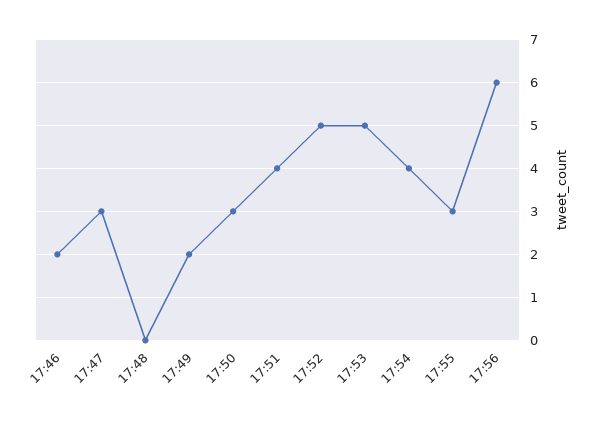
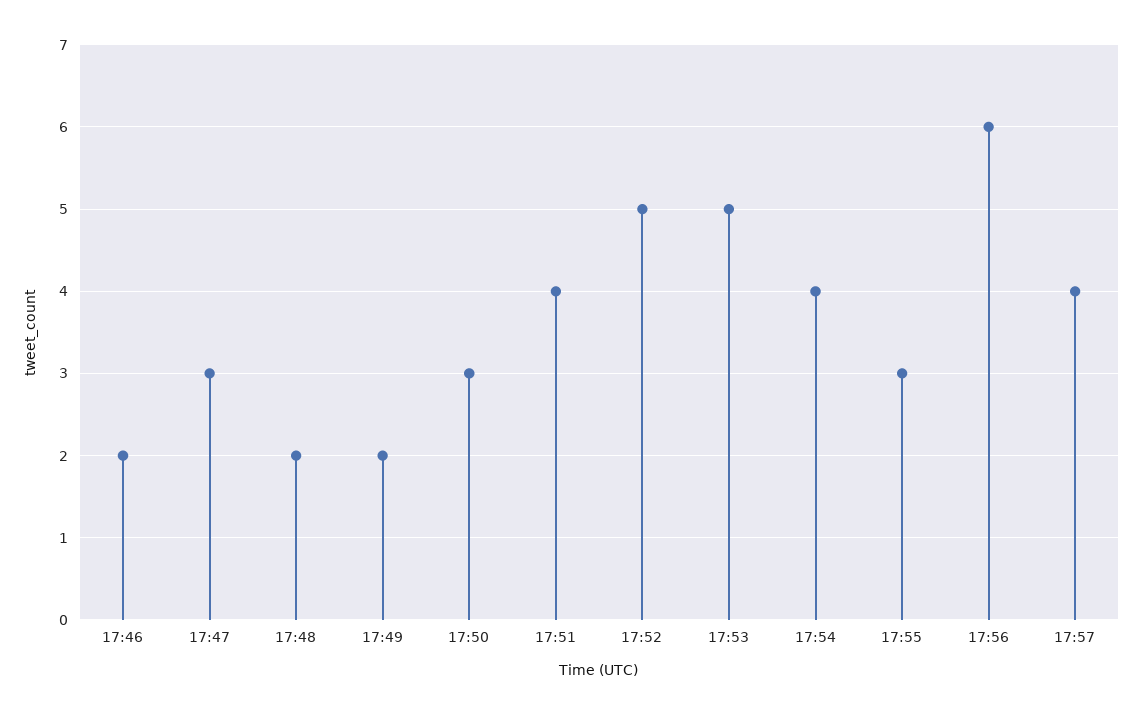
17:48: 0 -> 2
17:57: none -> 4

